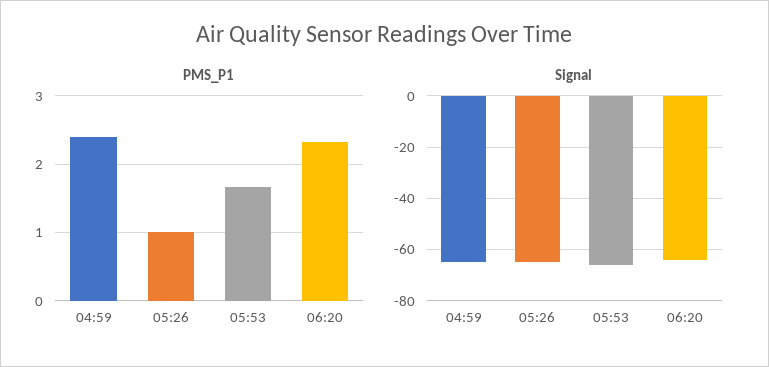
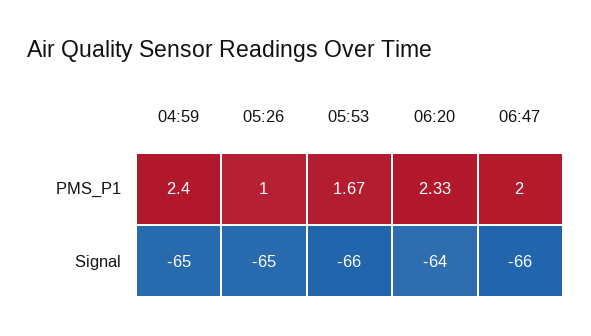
PMS_P1, 06:47: none -> 2
Signal, 06:47: none -> -66

